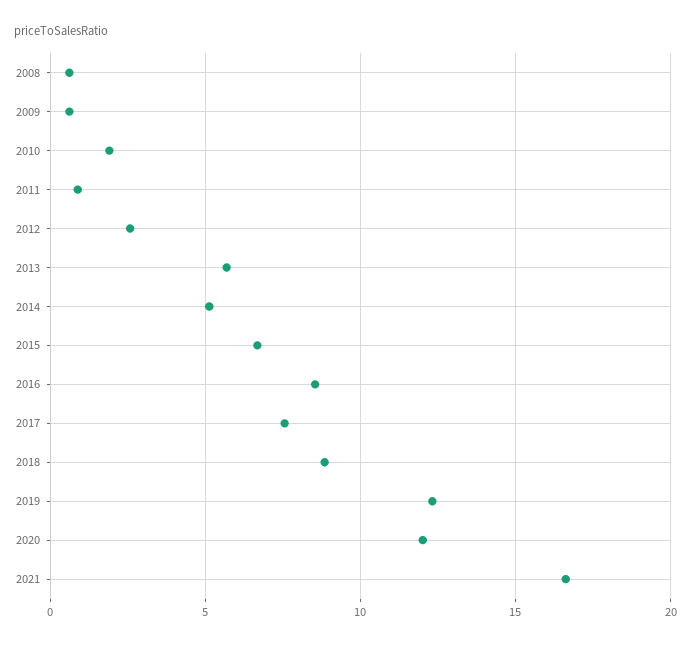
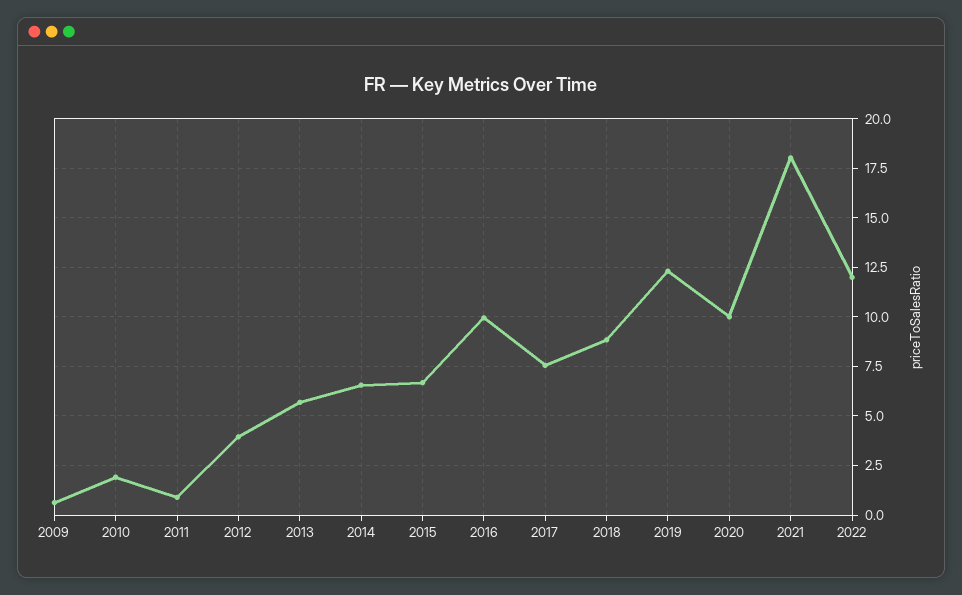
2008: 0.5 -> none
2012: 2.5 -> 4
2014: 5 -> 6.5
2016: 8.5 -> 10
2020: 12 -> 10
2021: 16.5 -> 18
2022: none -> 12

